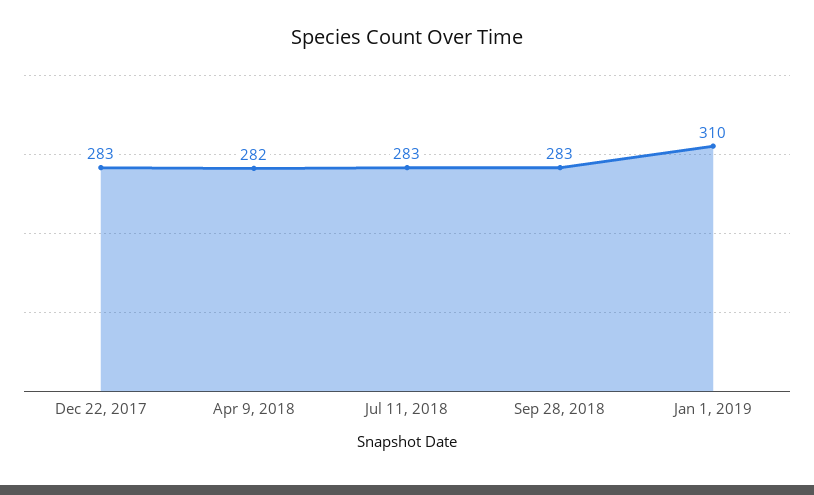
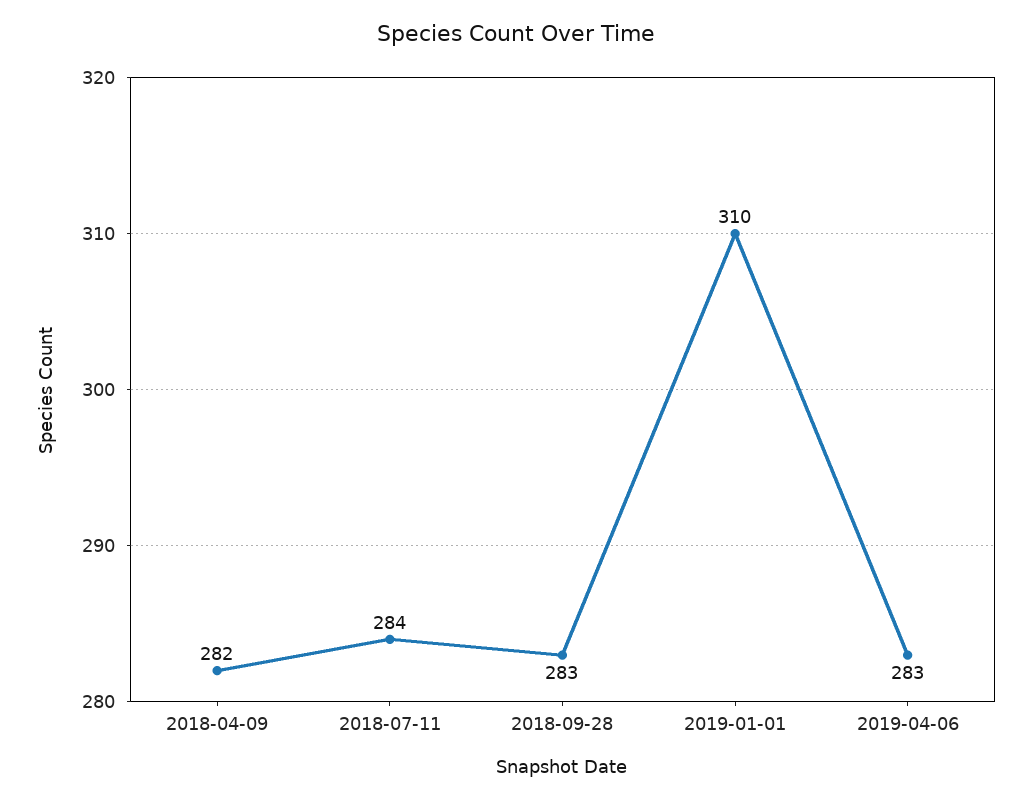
Dec 22, 2017: 283 -> none
Jul 11, 2018: 283 -> 284
2019-04-06: none -> 283

